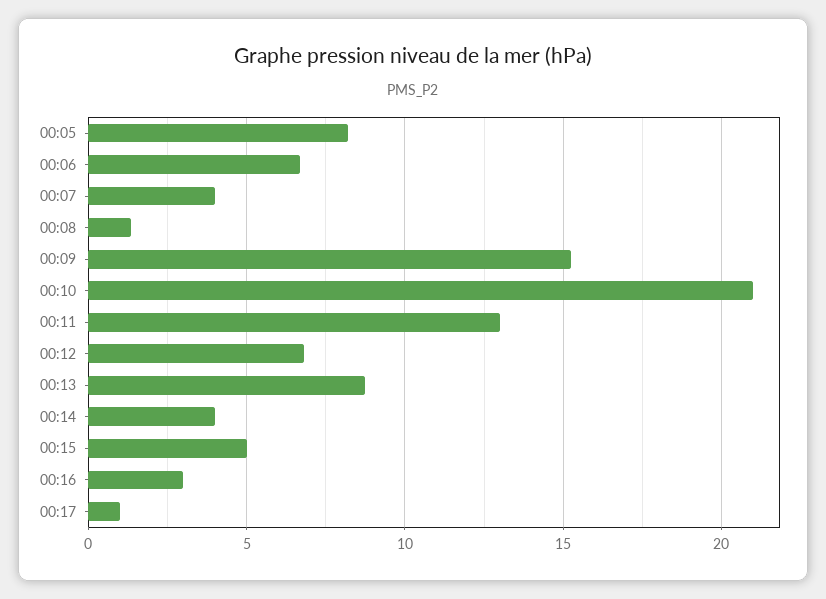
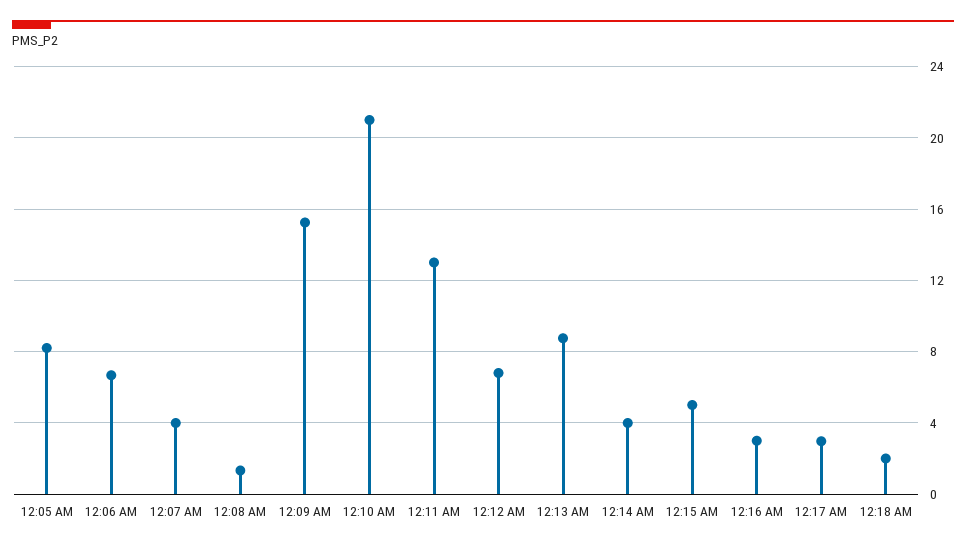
00:17: 1 -> 3
12:18 AM: none -> 2

